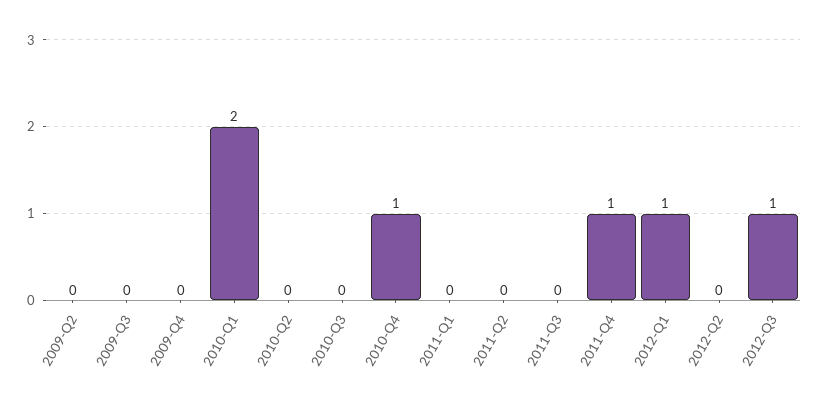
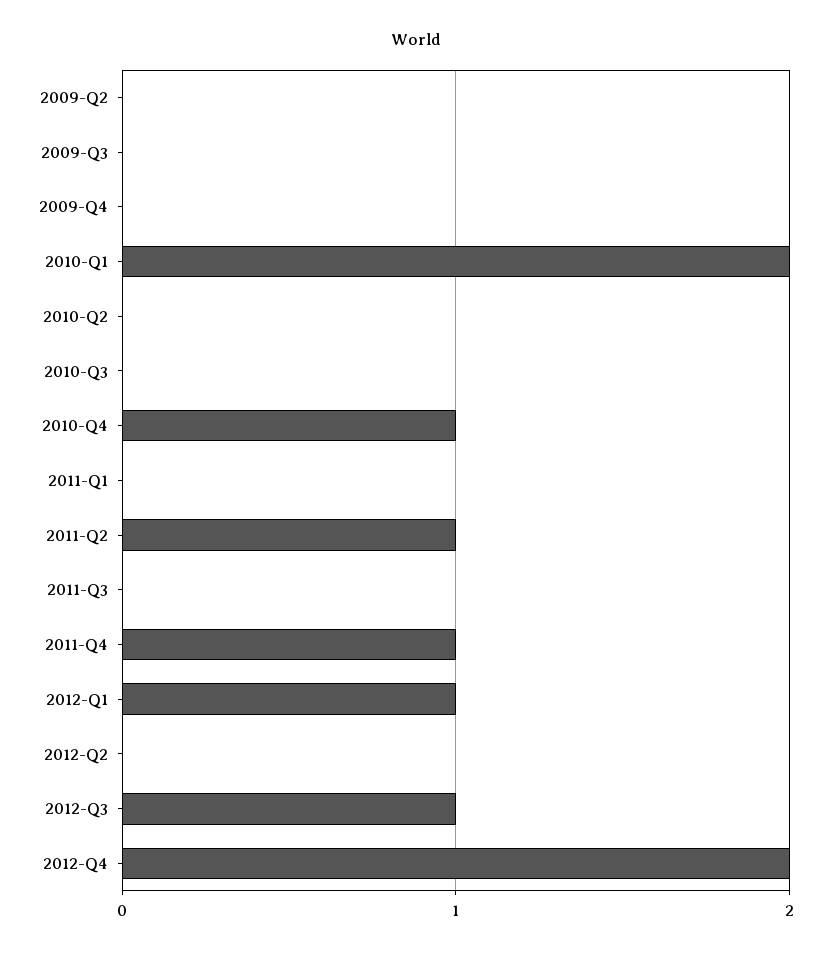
2011-Q2: 0 -> 1
2012-Q4: none -> 2

